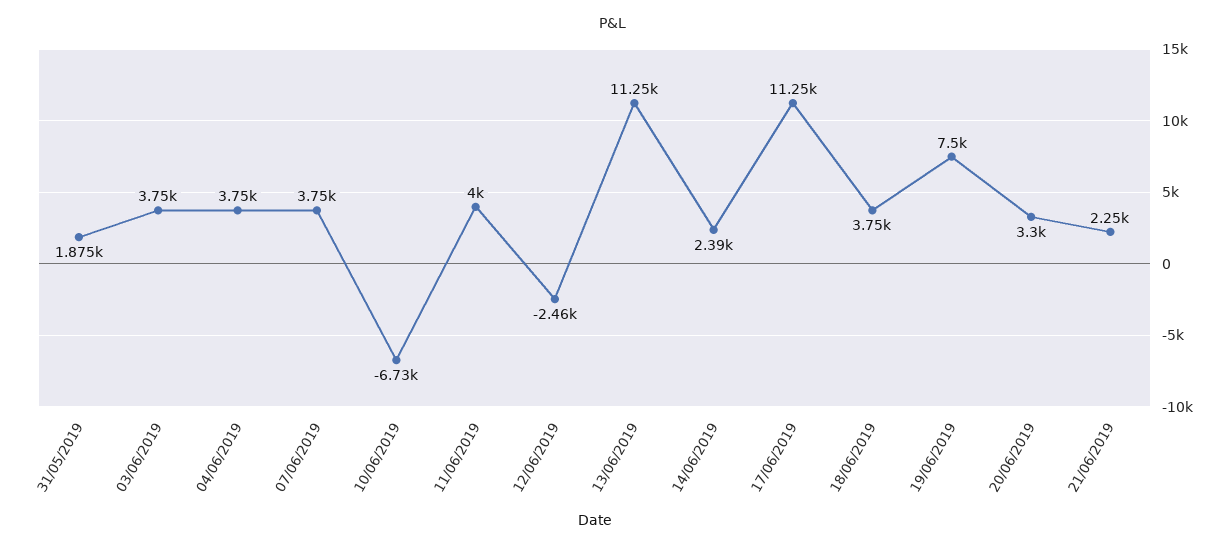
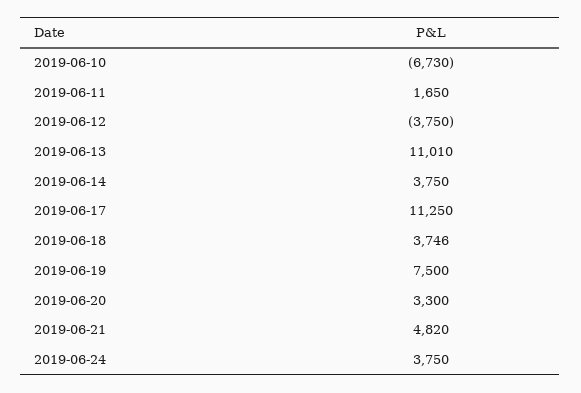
31/05/2019: 1875 -> none
03/06/2019: 3750 -> none
04/06/2019: 3750 -> none
07/06/2019: 3750 -> none
11/06/2019: 4000 -> 1650
12/06/2019: -2460 -> -3750
13/06/2019: 11250 -> 11010
14/06/2019: 2390 -> 3750
18/06/2019: 3750 -> 3746
21/06/2019: 2250 -> 4820
2019-06-24: none -> 3750

